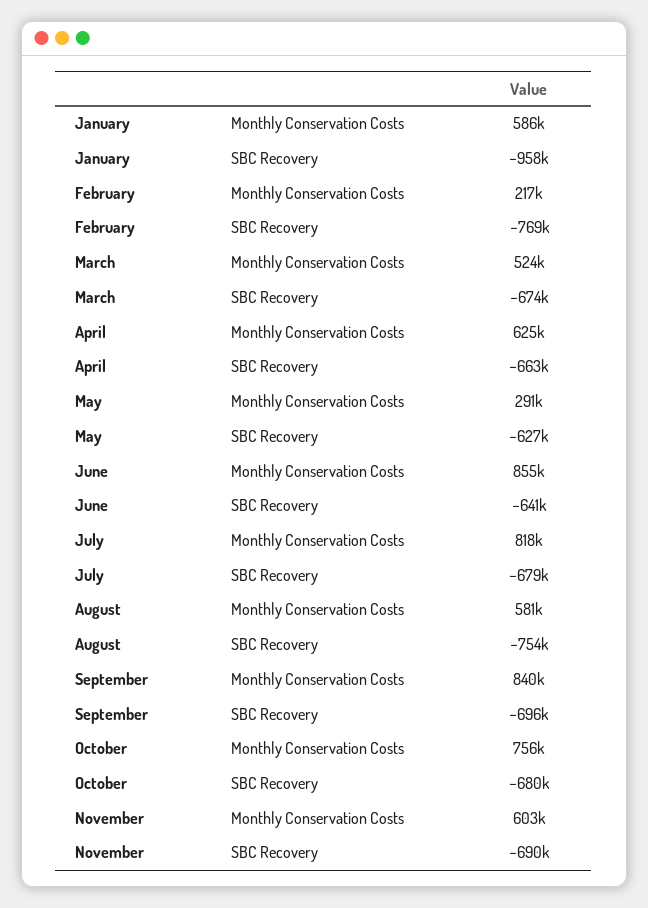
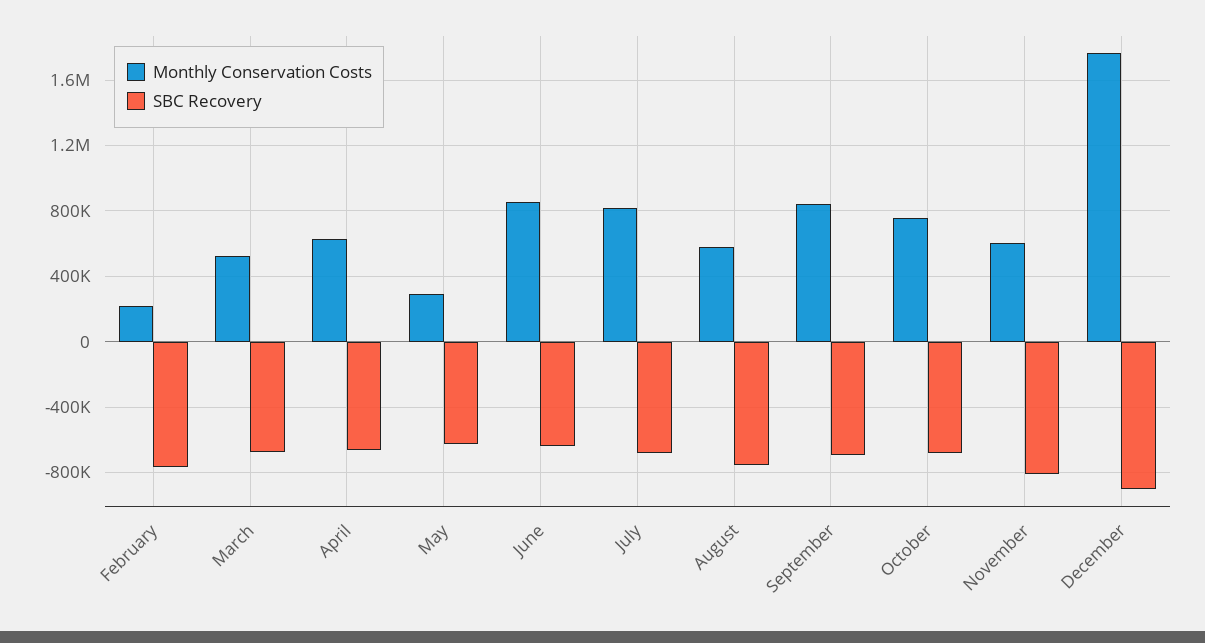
Monthly Conservation Costs, January: 586000 -> none
SBC Recovery, January: -958000 -> none
SBC Recovery, November: -690000 -> -800000
Monthly Conservation Costs, December: none -> 1750000
SBC Recovery, December: none -> -900000

